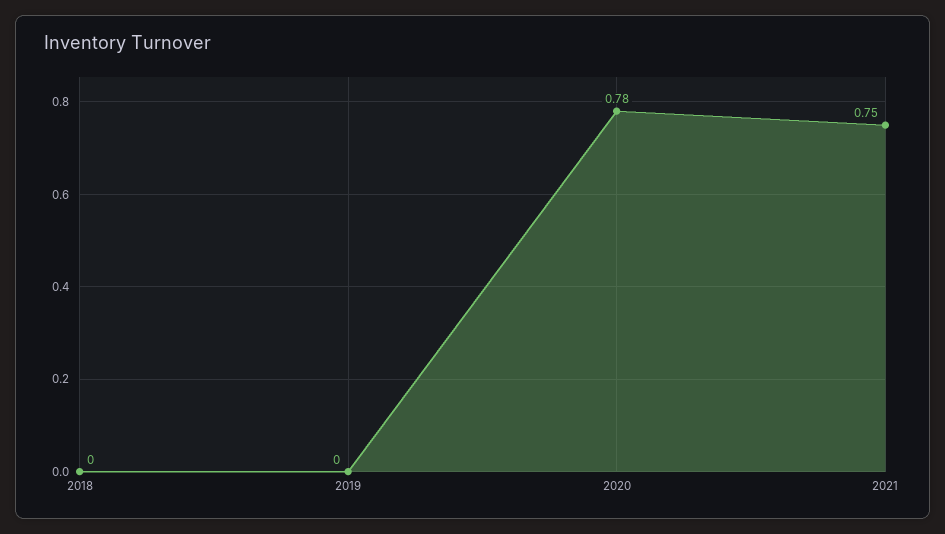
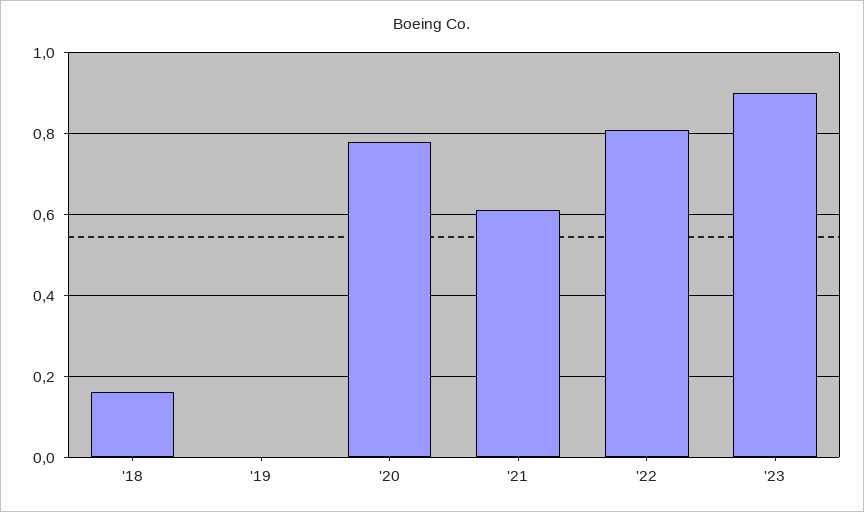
2018: 0 -> 0.15
2021: 0.75 -> 0.6
'22: none -> 0.8
'23: none -> 0.9

